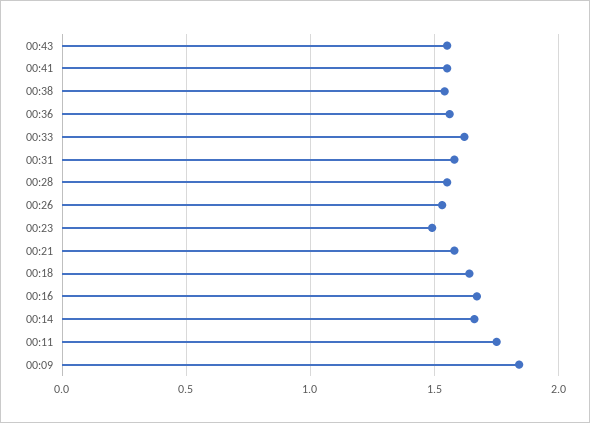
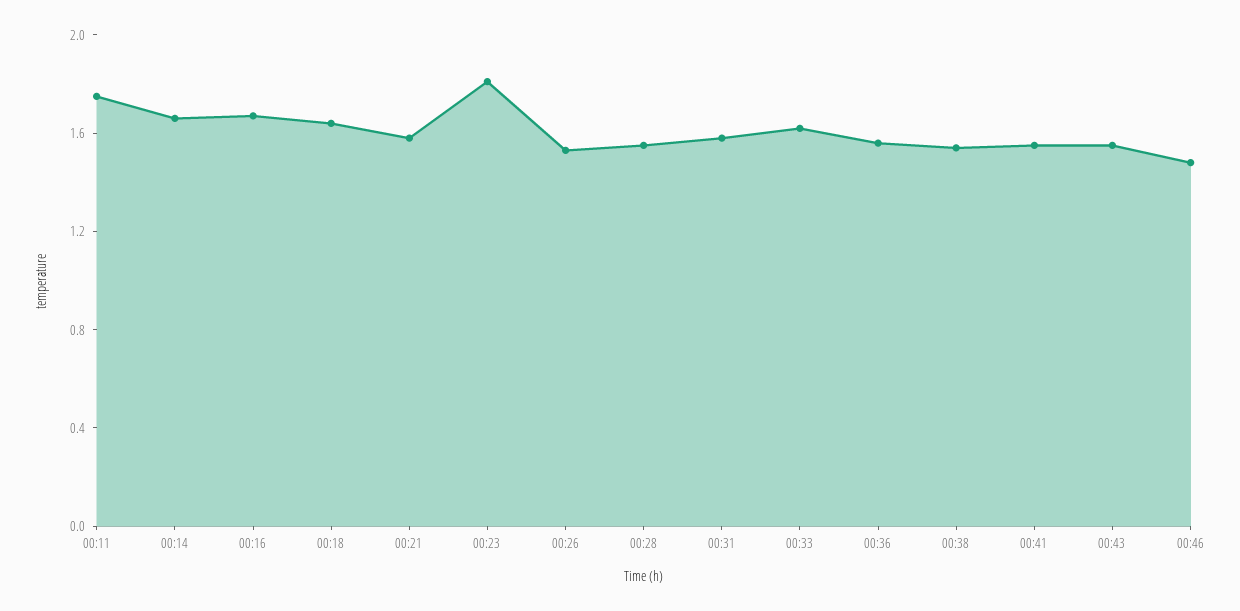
00:23: 1.5 -> 1.8
00:09: 1.85 -> none
00:46: none -> 1.5

